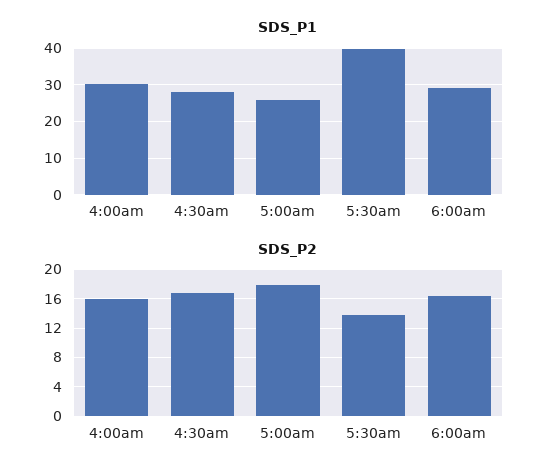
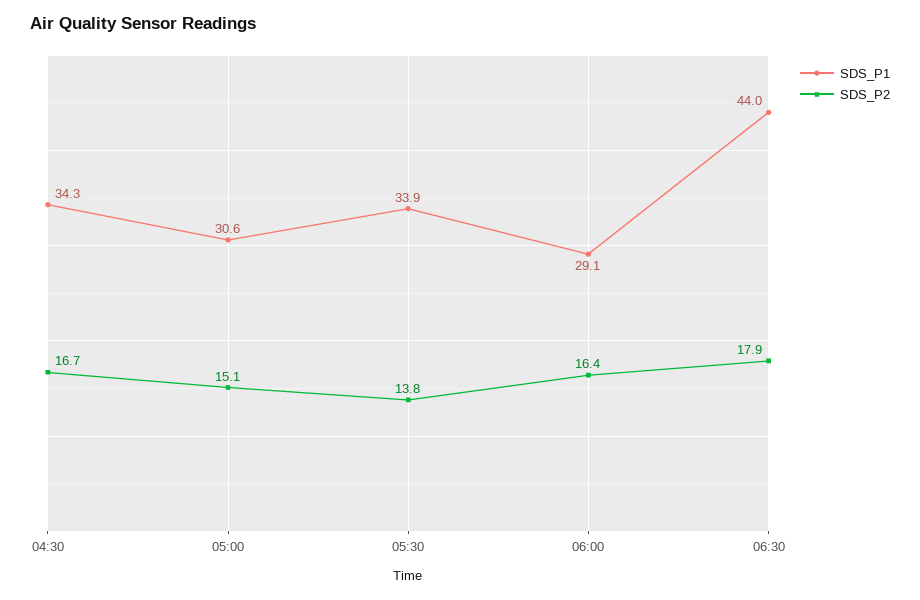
SDS_P1, 4:00am: 30 -> none
SDS_P1, 4:30am: 28 -> 34.3
SDS_P1, 5:00am: 26 -> 30.6
SDS_P1, 5:30am: 40 -> 33.9
SDS_P2, 4:00am: 16 -> none
SDS_P2, 5:00am: 18 -> 15.1
SDS_P1, 06:30: none -> 44
SDS_P2, 06:30: none -> 17.9

